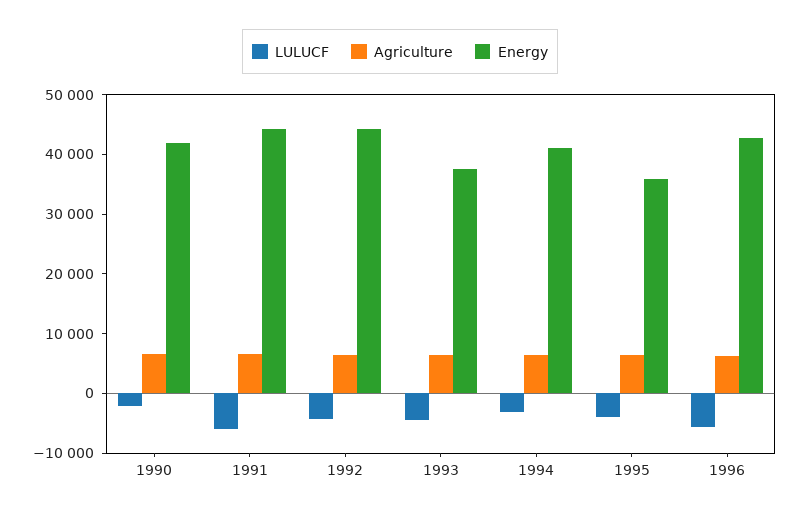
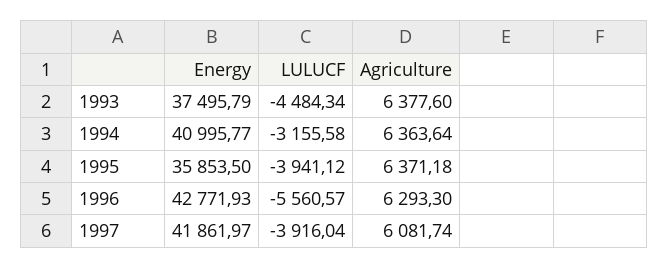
LULUCF, 1990: -2000 -> none
Agriculture, 1990: 6000 -> none
Energy, 1990: 42000 -> none
LULUCF, 1991: -6000 -> none
Agriculture, 1991: 6000 -> none
Energy, 1991: 44000 -> none
LULUCF, 1992: -4000 -> none
Agriculture, 1992: 6000 -> none
Energy, 1992: 44000 -> none
Energy, 1997: none -> 41861.97
LULUCF, 1997: none -> -3916.04
Agriculture, 1997: none -> 6081.74

